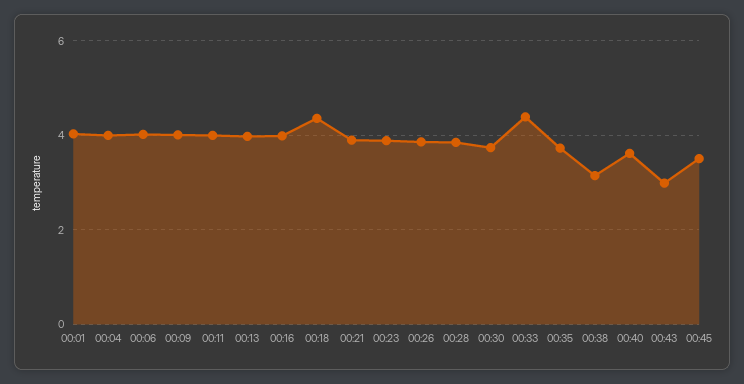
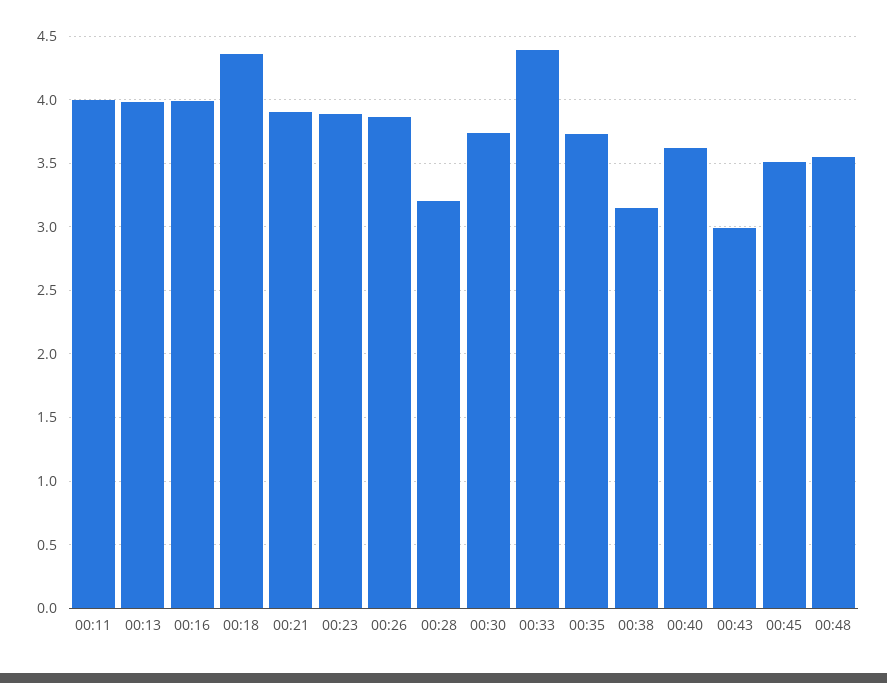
00:01: 4 -> none
00:04: 4 -> none
00:06: 4 -> none
00:09: 4 -> none
00:28: 3.8 -> 3.2
00:48: none -> 3.55

